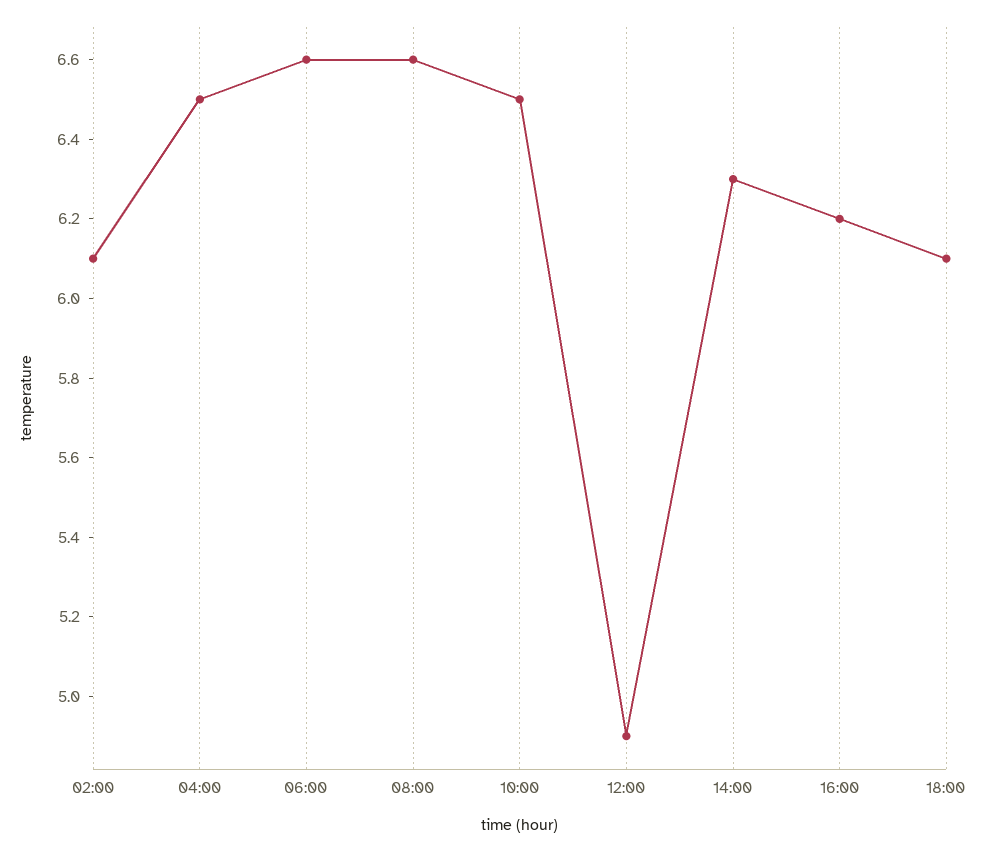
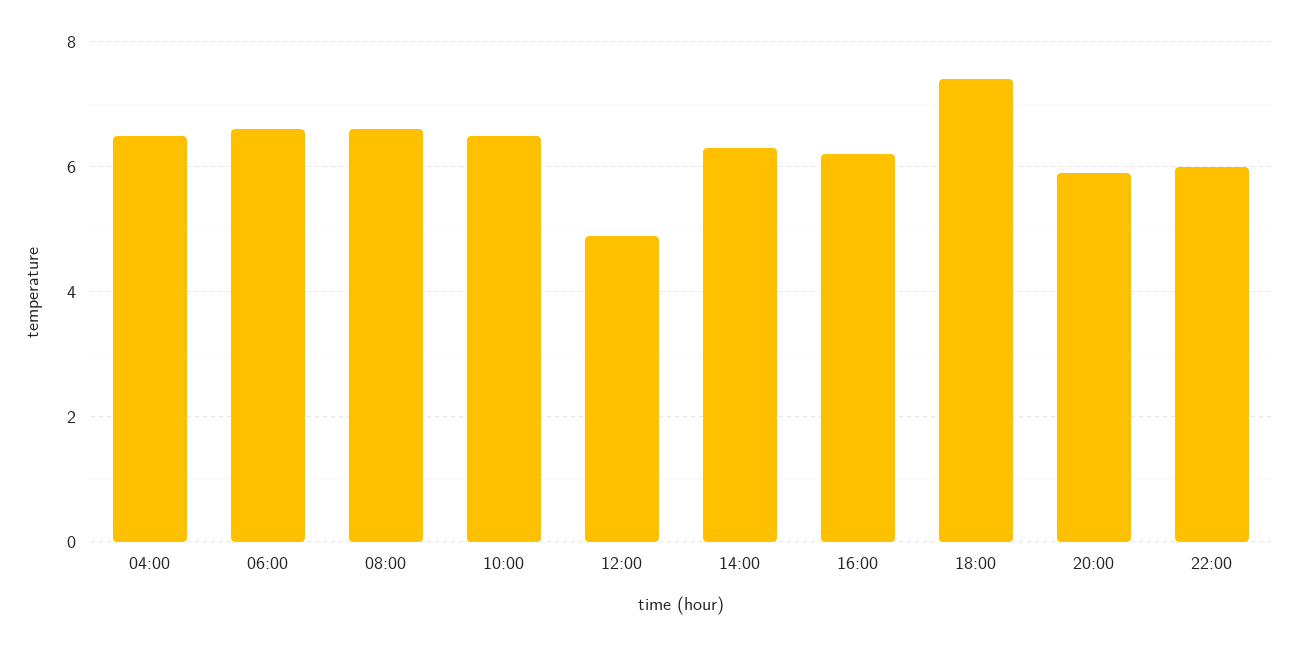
02:00: 6.1 -> none
18:00: 6.1 -> 7.5
20:00: none -> 6
22:00: none -> 6

